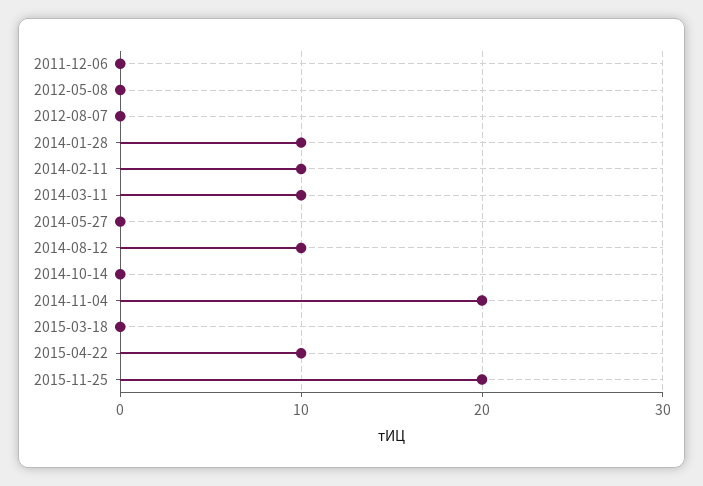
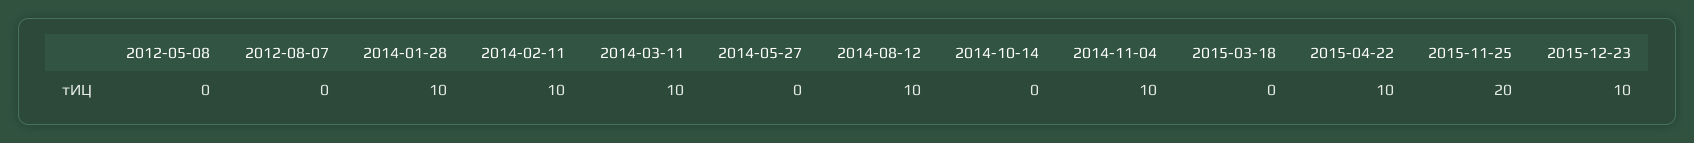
2011-12-06: 0 -> none
2014-11-04: 20 -> 10
2015-12-23: none -> 10

